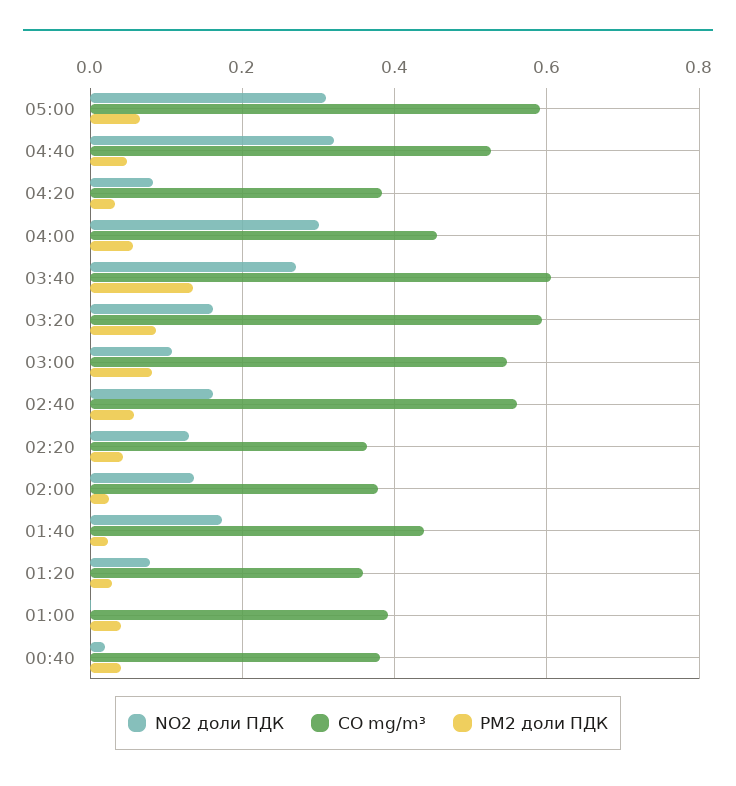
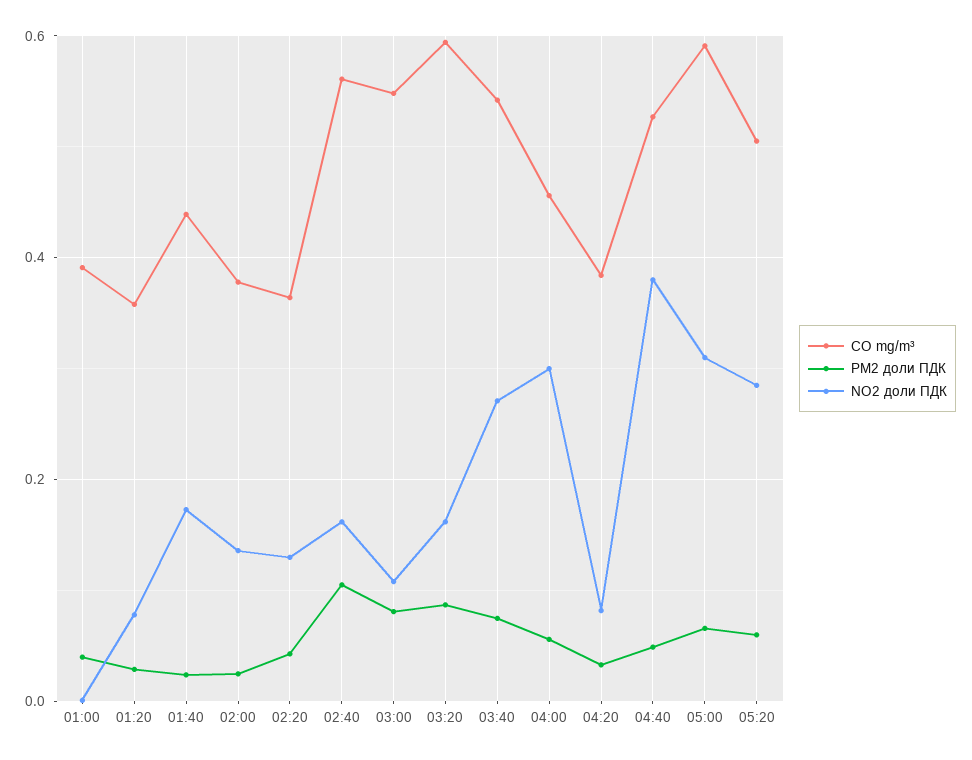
NO2 доли ПДК, 04:40: 0.32 -> 0.38
CO mg/m³, 03:40: 0.6 -> 0.54
PM2 доли ПДК, 03:40: 0.14 -> 0.08
PM2 доли ПДК, 02:40: 0.06 -> 0.1
NO2 доли ПДК, 00:40: 0.02 -> none
CO mg/m³, 00:40: 0.38 -> none
PM2 доли ПДК, 00:40: 0.04 -> none
CO mg/m³, 05:20: none -> 0.5
PM2 доли ПДК, 05:20: none -> 0.06
NO2 доли ПДК, 05:20: none -> 0.28

